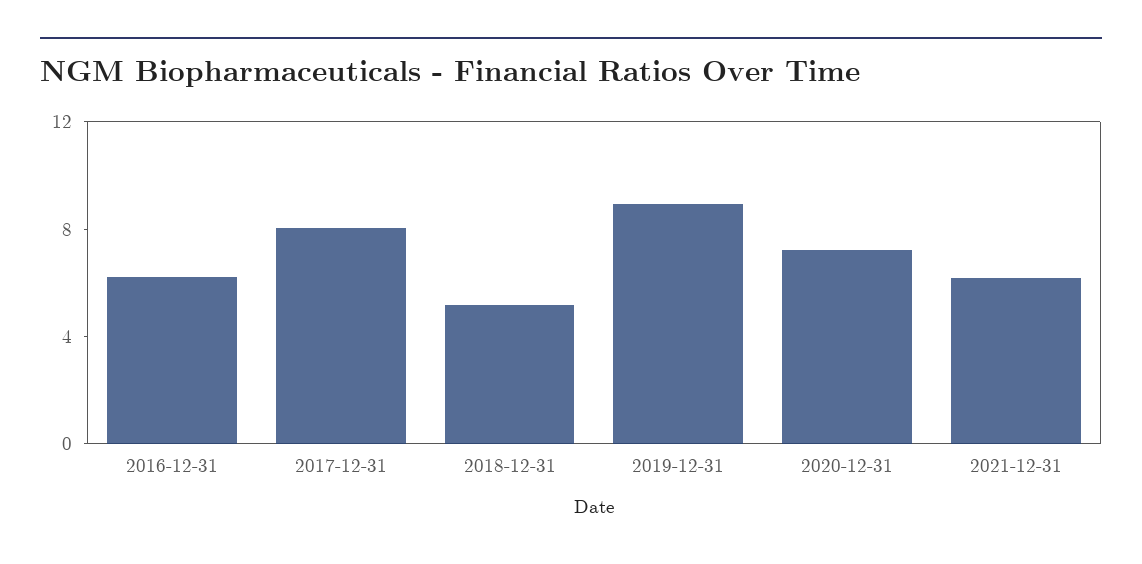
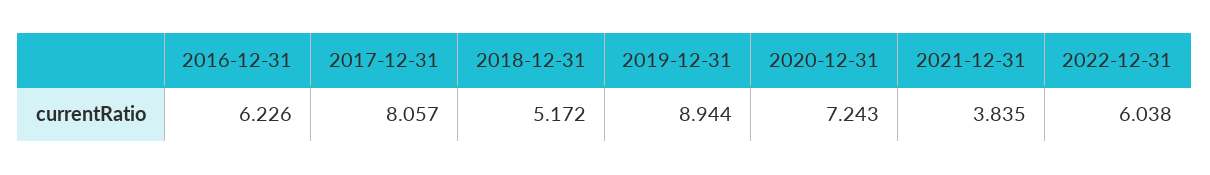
2021-12-31: 6 -> 3.835
2022-12-31: none -> 6.038

